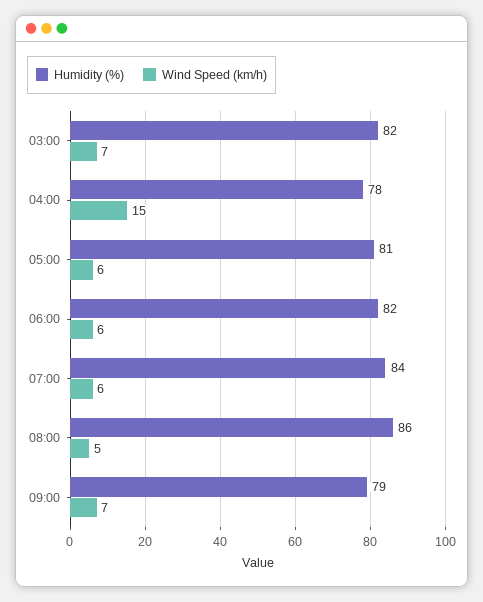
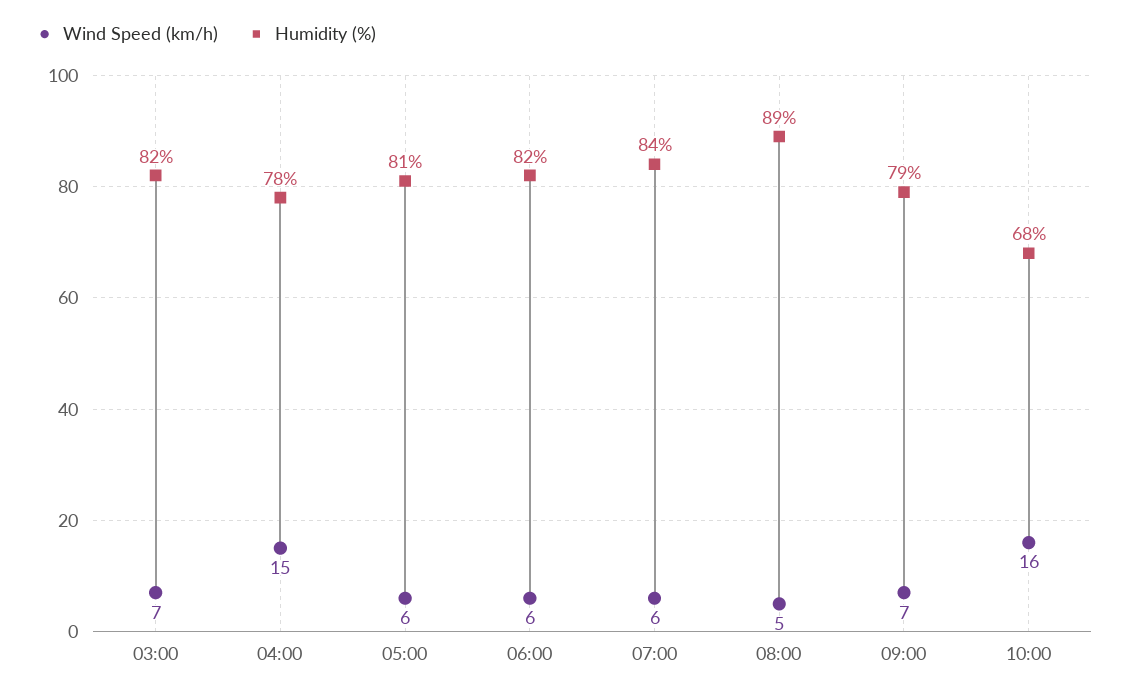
Humidity (%), 08:00: 86 -> 89
Wind Speed (km/h), 10:00: none -> 16
Humidity (%), 10:00: none -> 68

